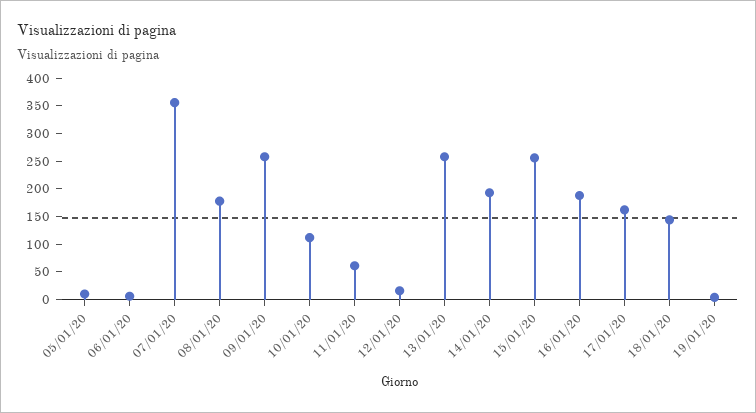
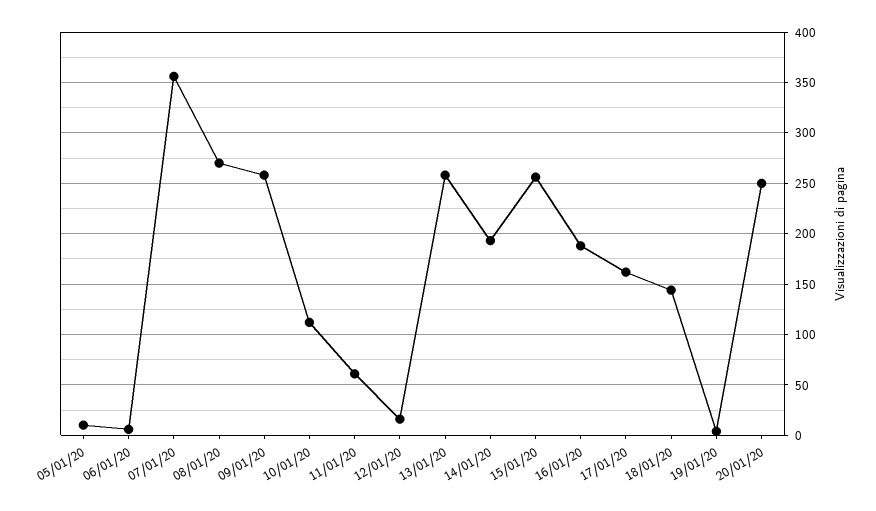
08/01/20: 175 -> 270
20/01/20: none -> 250

